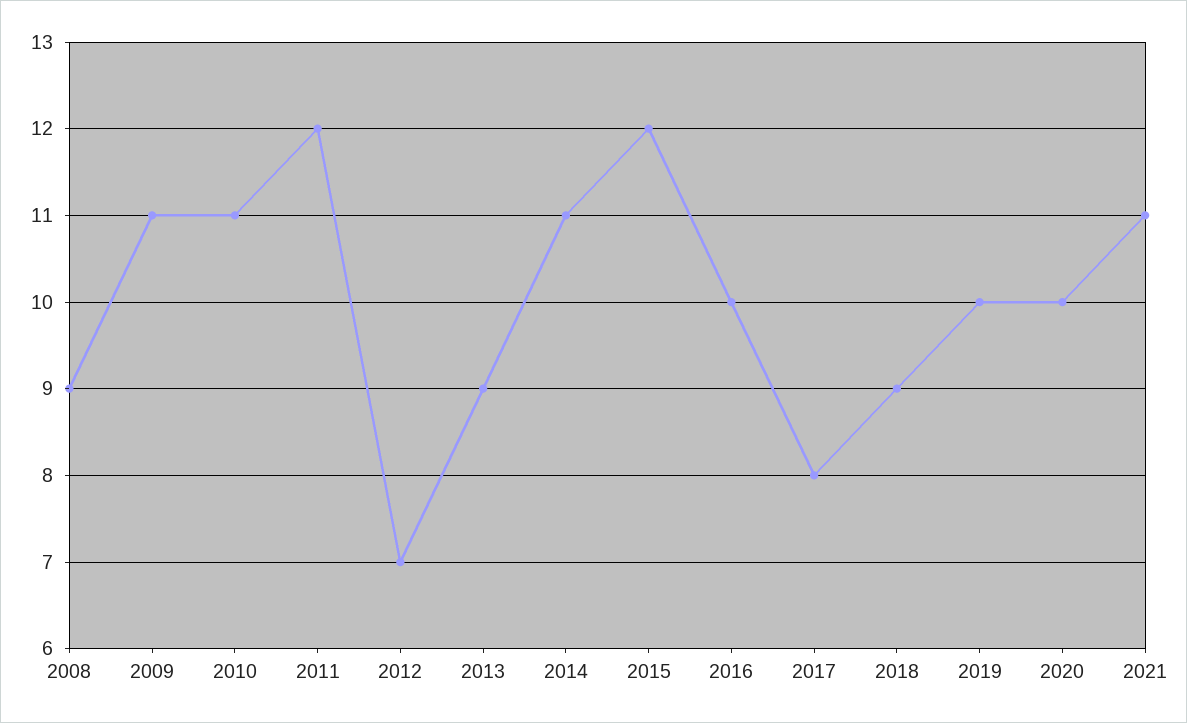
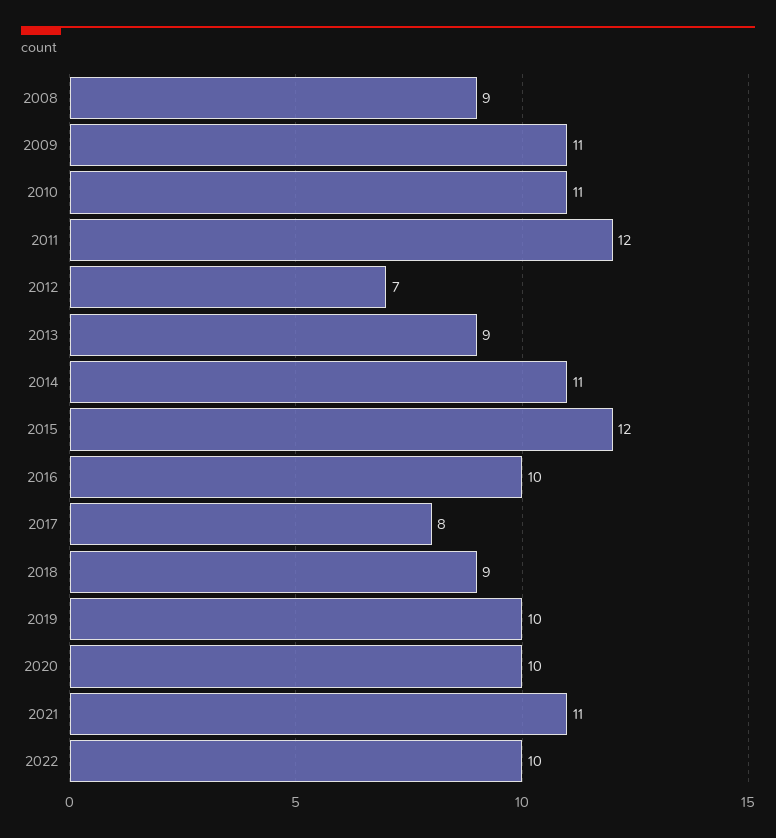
2022: none -> 10

